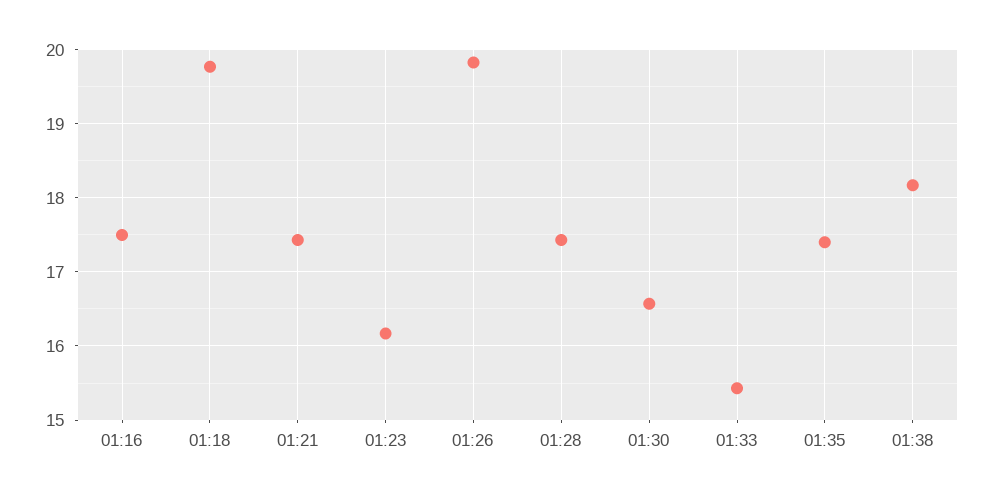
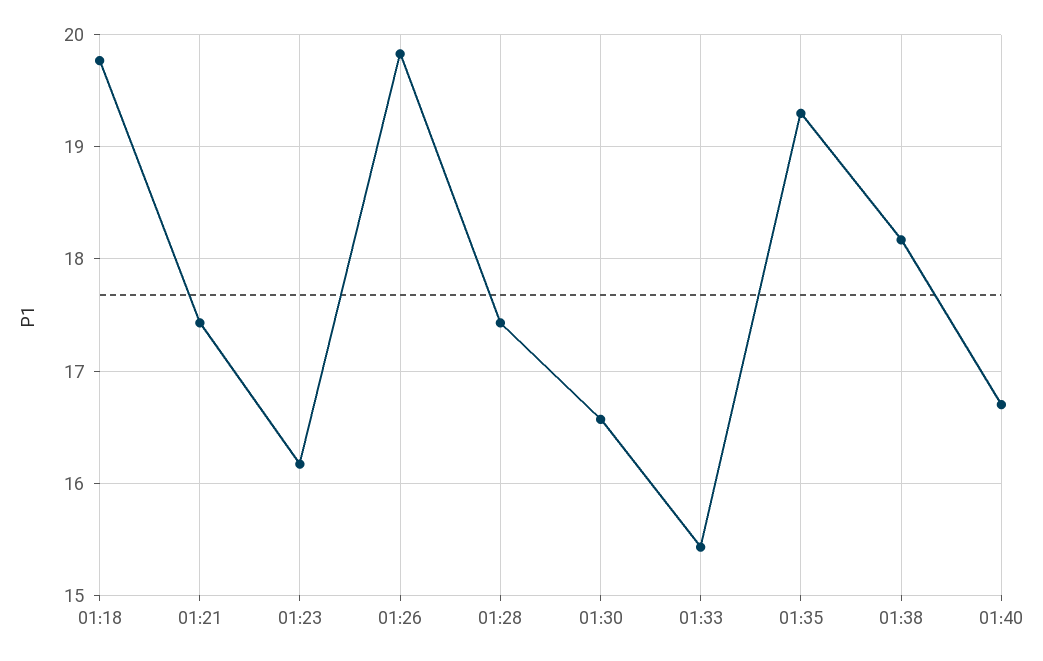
01:16: 17.5 -> none
01:35: 17.4 -> 19.3
01:40: none -> 16.7

